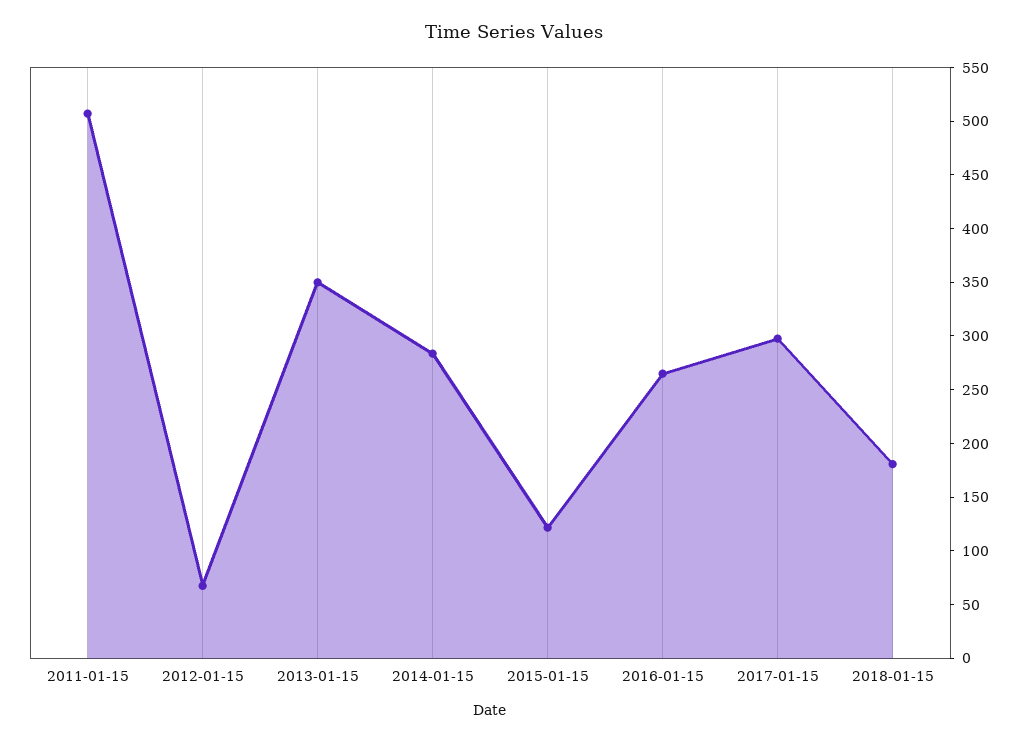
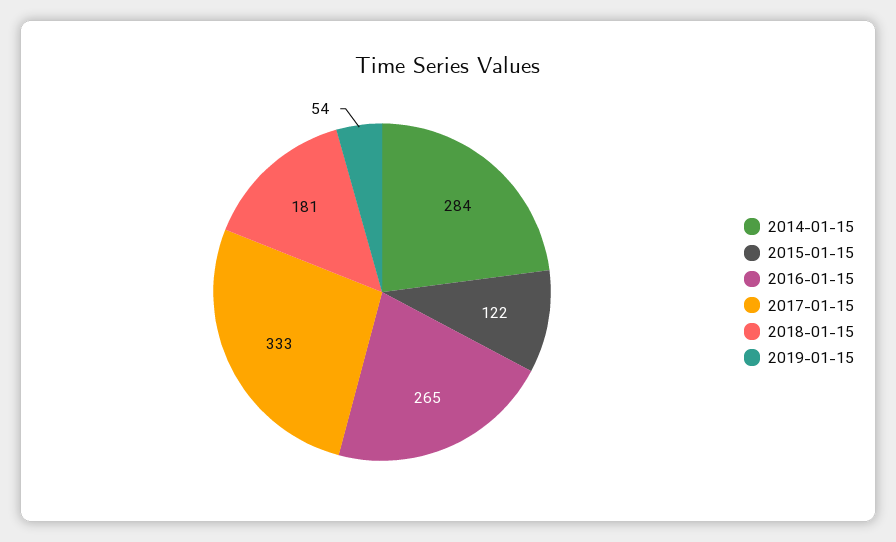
2011-01-15: 510 -> none
2012-01-15: 70 -> none
2013-01-15: 350 -> none
2017-01-15: 300 -> 333
2019-01-15: none -> 54

